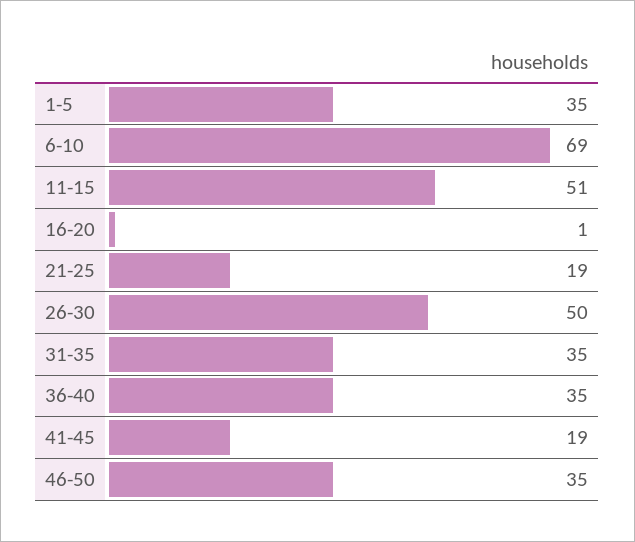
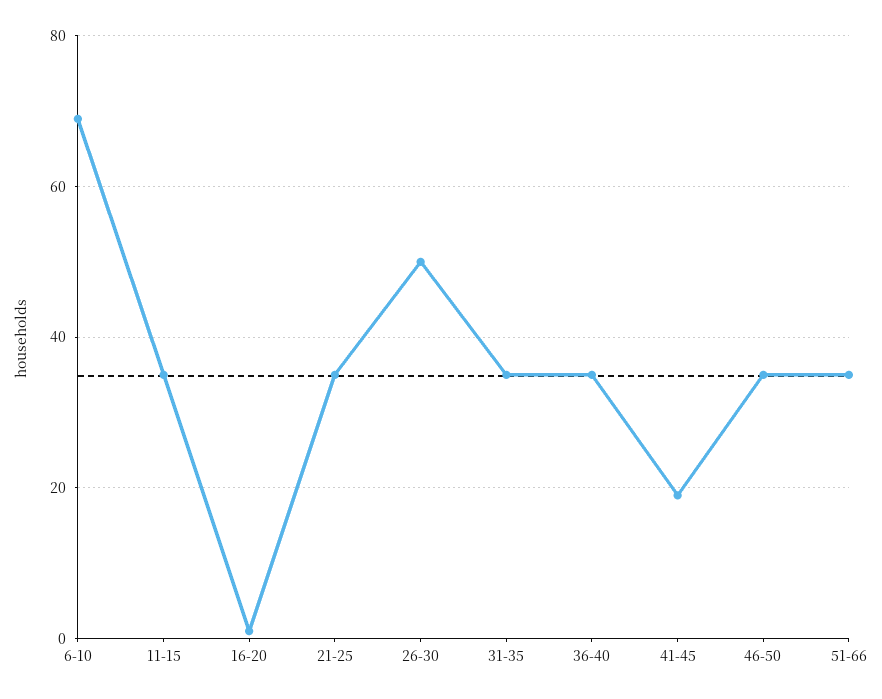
1-5: 35 -> none
11-15: 51 -> 35
21-25: 19 -> 35
51-66: none -> 35

